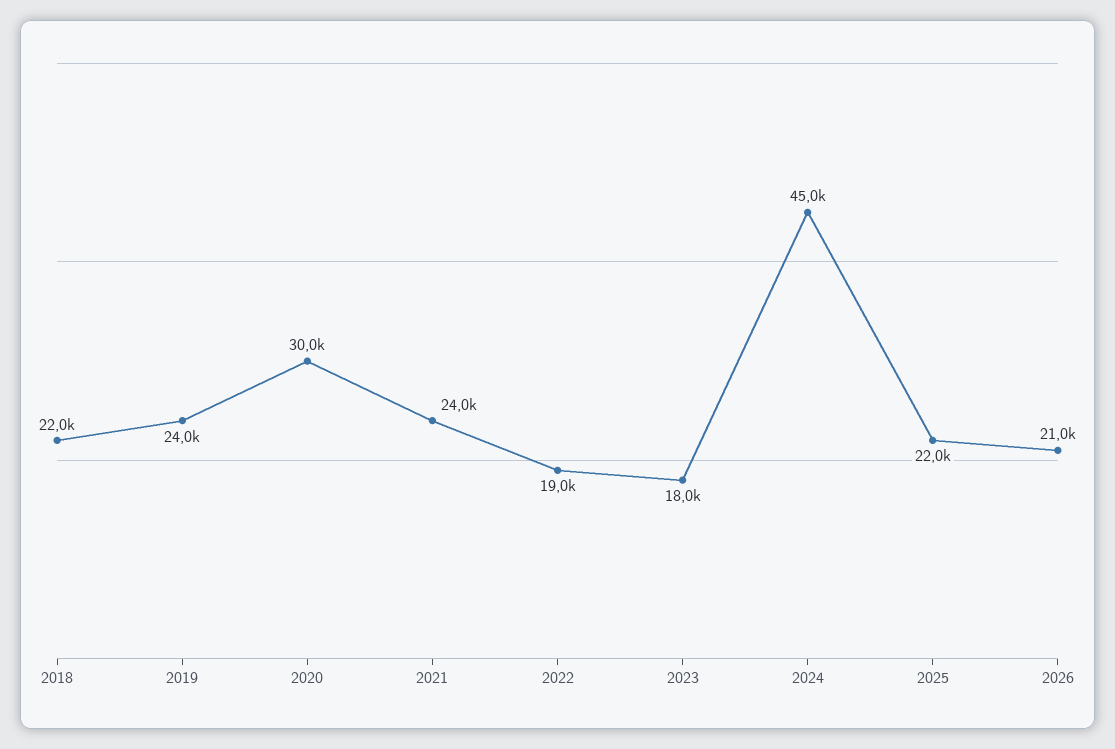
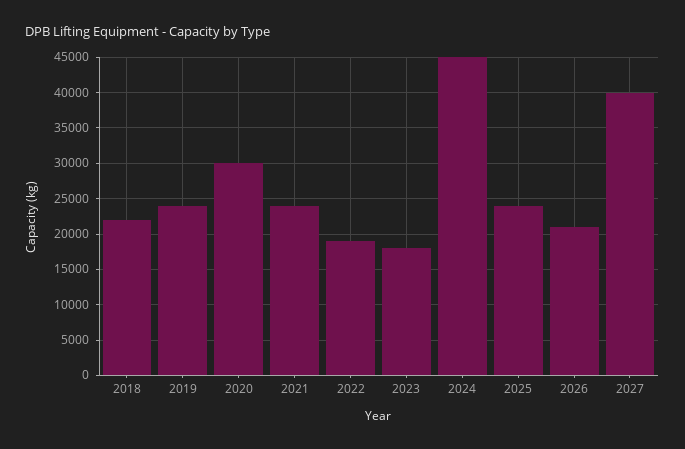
2025: 22000 -> 24000
2027: none -> 40000

